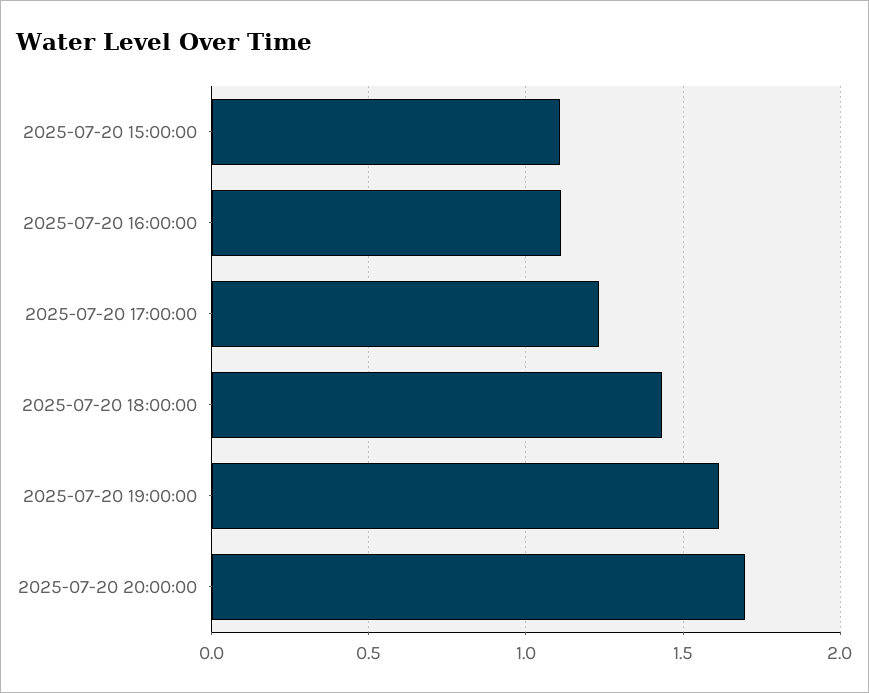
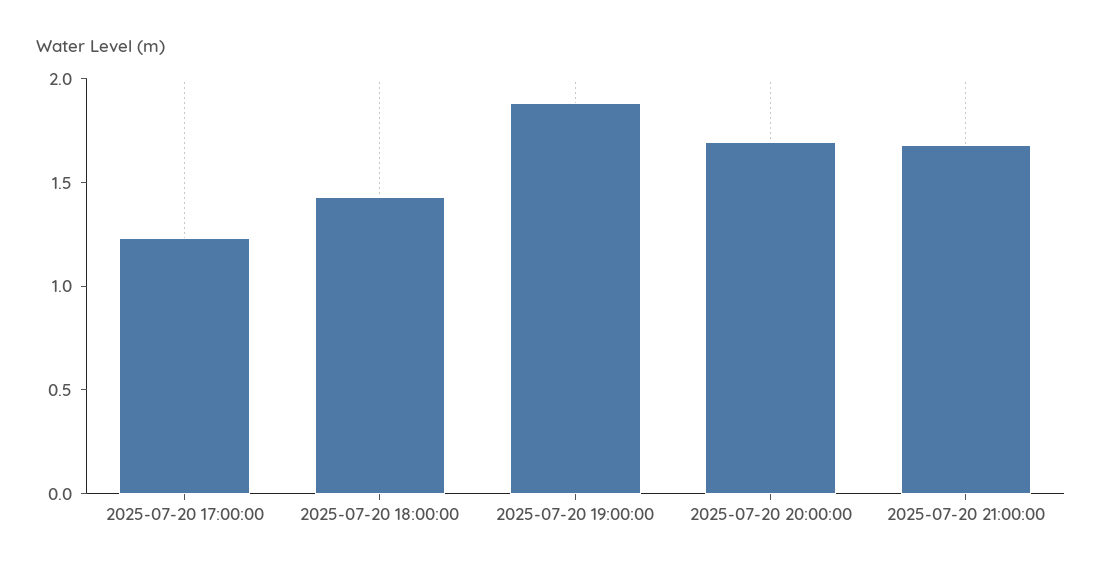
2025-07-20 15:00:00: 1.1 -> none
2025-07-20 16:00:00: 1.1 -> none
2025-07-20 19:00:00: 1.6 -> 1.9
2025-07-20 21:00:00: none -> 1.7

